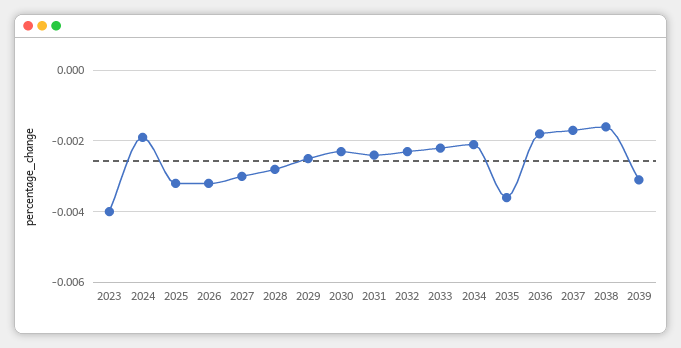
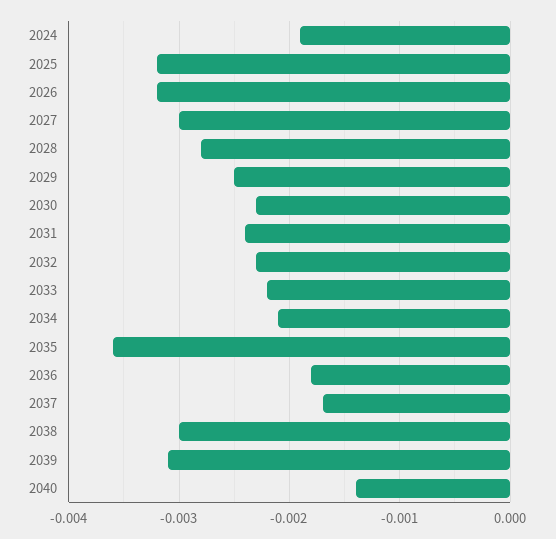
2023: -0.004 -> none
2038: -0.0015 -> -0.003
2040: none -> -0.0014

